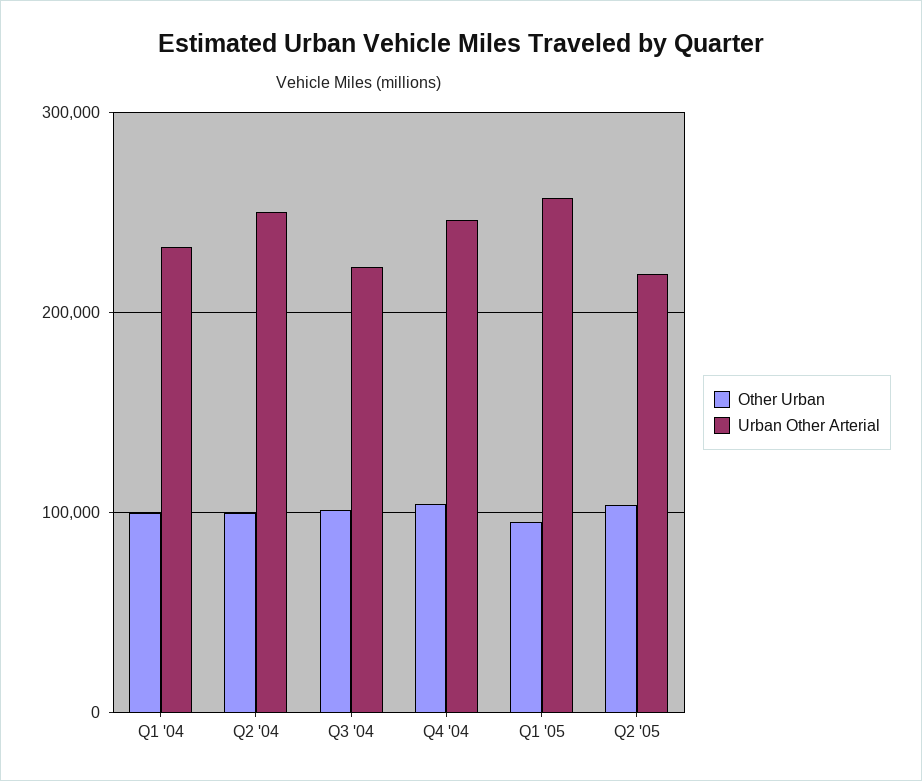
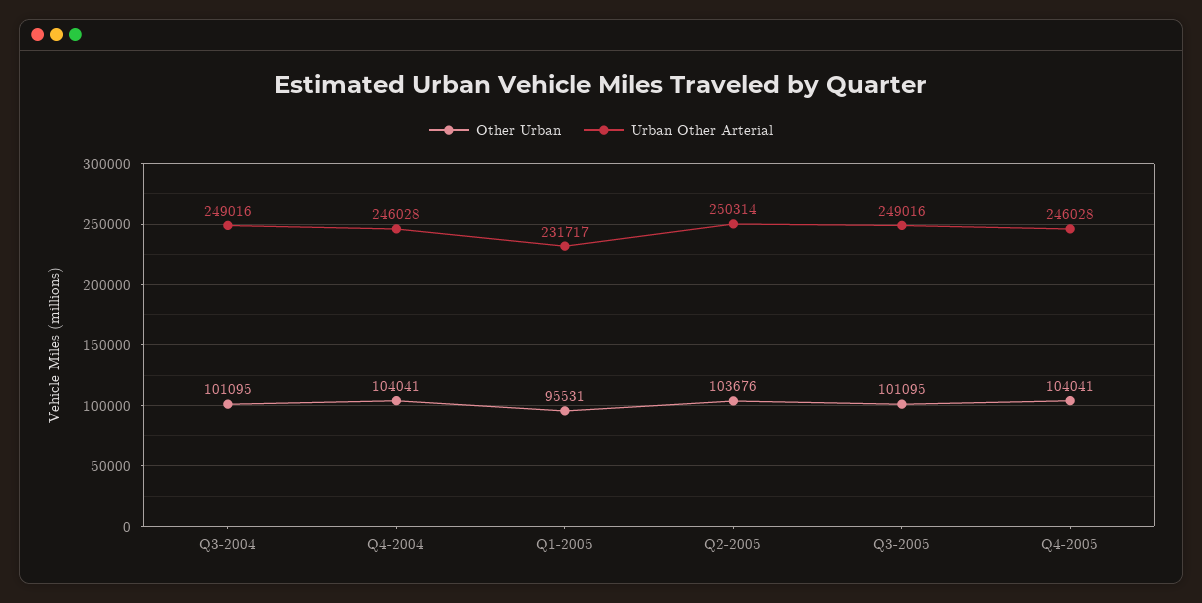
Other Urban, Q1 '04: 100000 -> none
Urban Other Arterial, Q1 '04: 230000 -> none
Other Urban, Q2 '04: 100000 -> none
Urban Other Arterial, Q2 '04: 250000 -> none
Urban Other Arterial, Q3 '04: 220000 -> 249016
Urban Other Arterial, Q1 '05: 260000 -> 231717
Urban Other Arterial, Q2 '05: 220000 -> 250314
Other Urban, Q3-2005: none -> 101095
Urban Other Arterial, Q3-2005: none -> 249016
Other Urban, Q4-2005: none -> 104041
Urban Other Arterial, Q4-2005: none -> 246028

